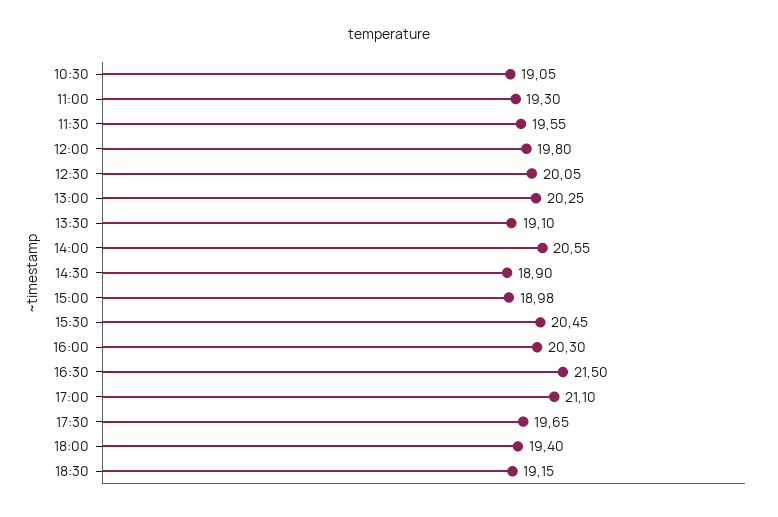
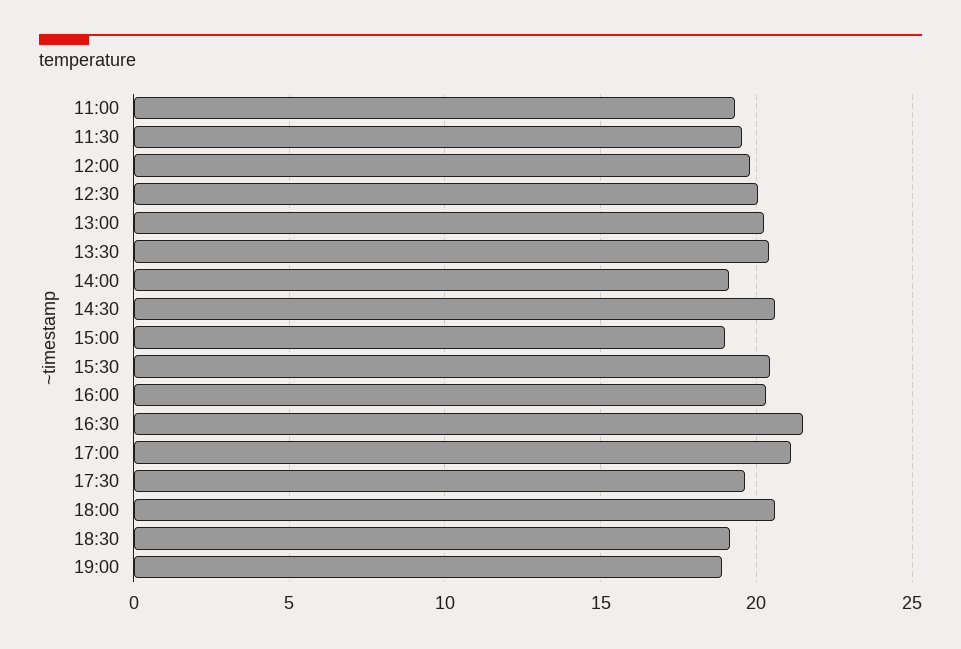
10:30: 19.05 -> none
13:30: 19.1 -> 20.5
14:00: 20.55 -> 19
14:30: 18.9 -> 20.5
18:00: 19.4 -> 20.5
19:00: none -> 19

